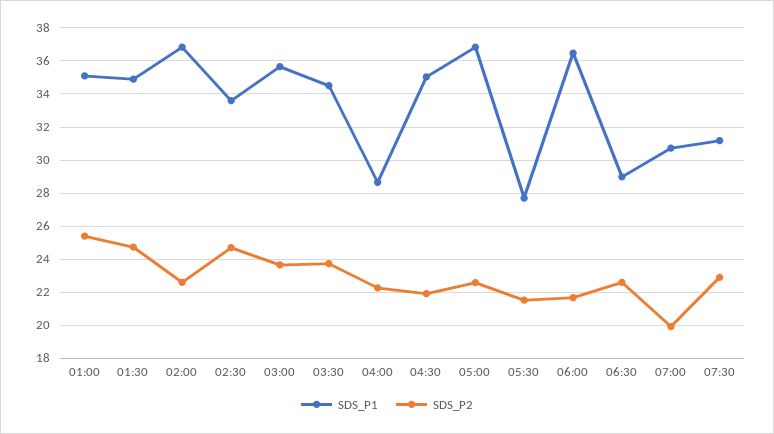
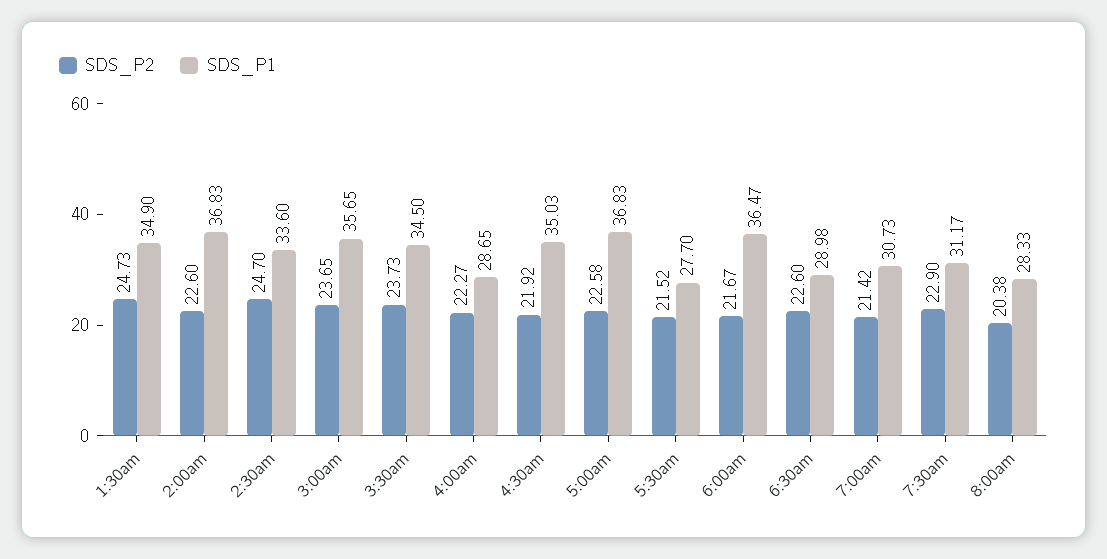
SDS_P1, 01:00: 35 -> none
SDS_P2, 01:00: 25.5 -> none
SDS_P2, 07:00: 20 -> 21.42
SDS_P2, 8:00am: none -> 20.38
SDS_P1, 8:00am: none -> 28.33

